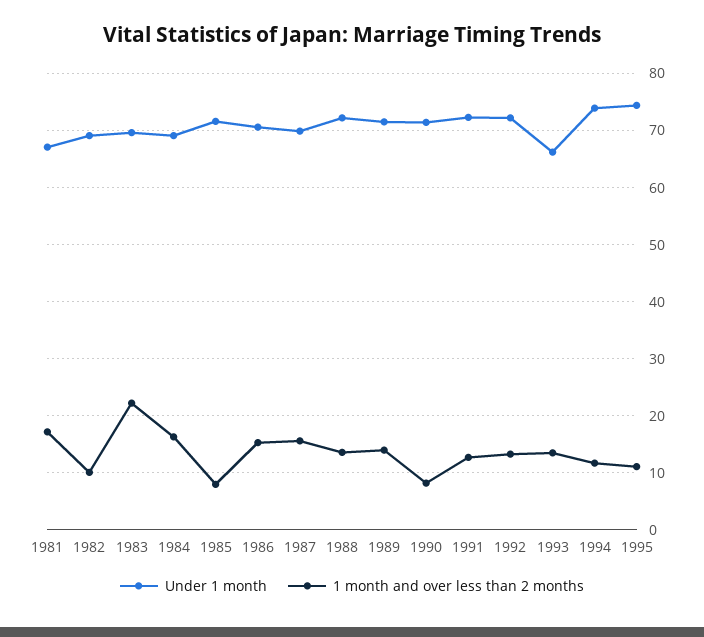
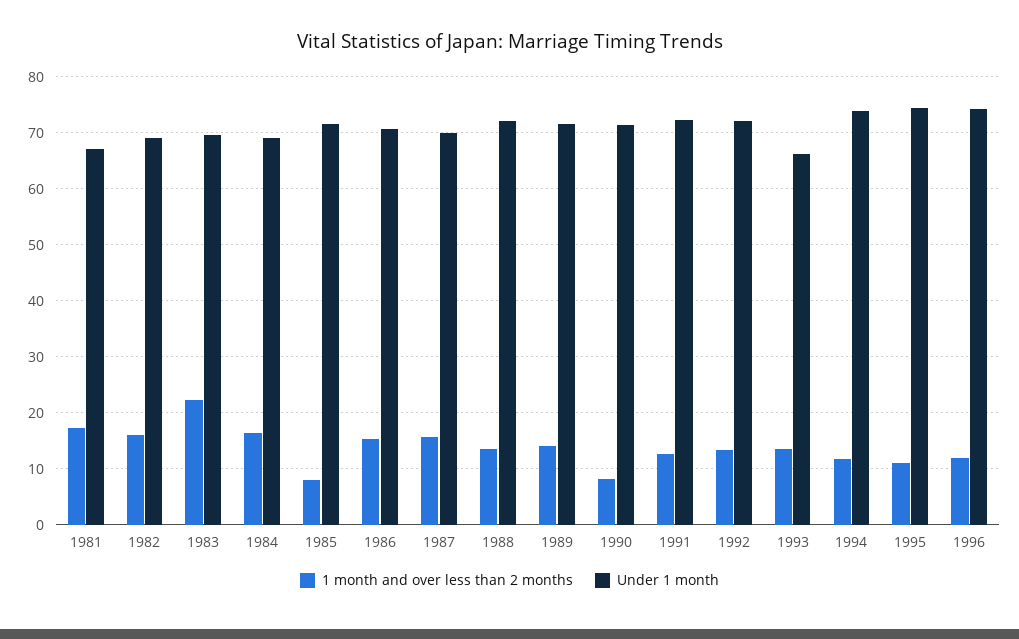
1 month and over less than 2 months, 1982: 10 -> 16
1 month and over less than 2 months, 1996: none -> 12
Under 1 month, 1996: none -> 74

